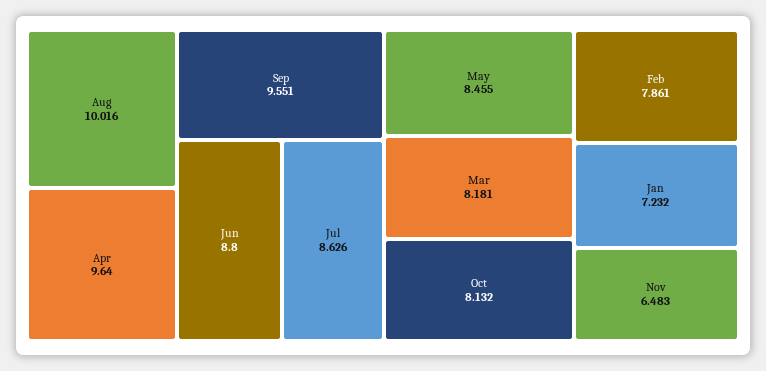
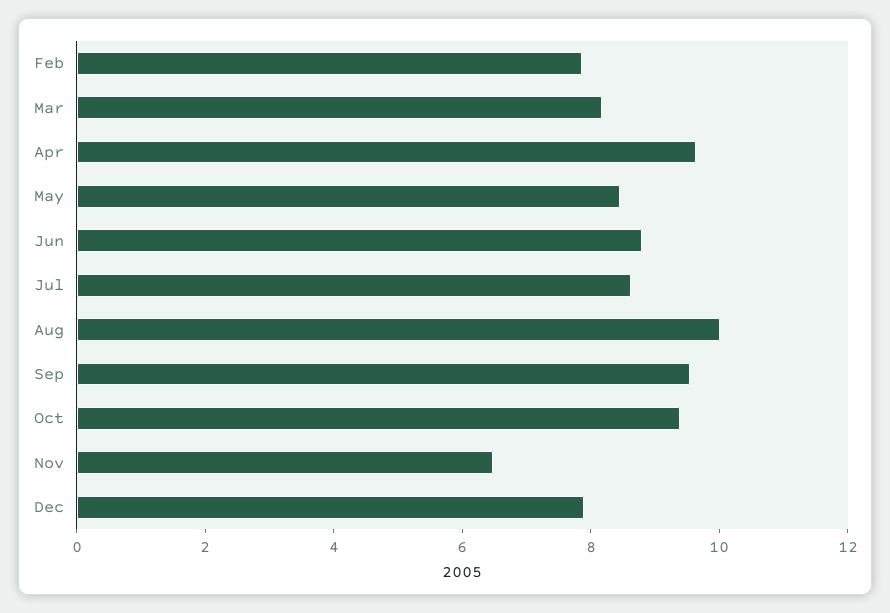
Oct: 8.132 -> 9.5
Jan: 7.232 -> none
Dec: none -> 8

